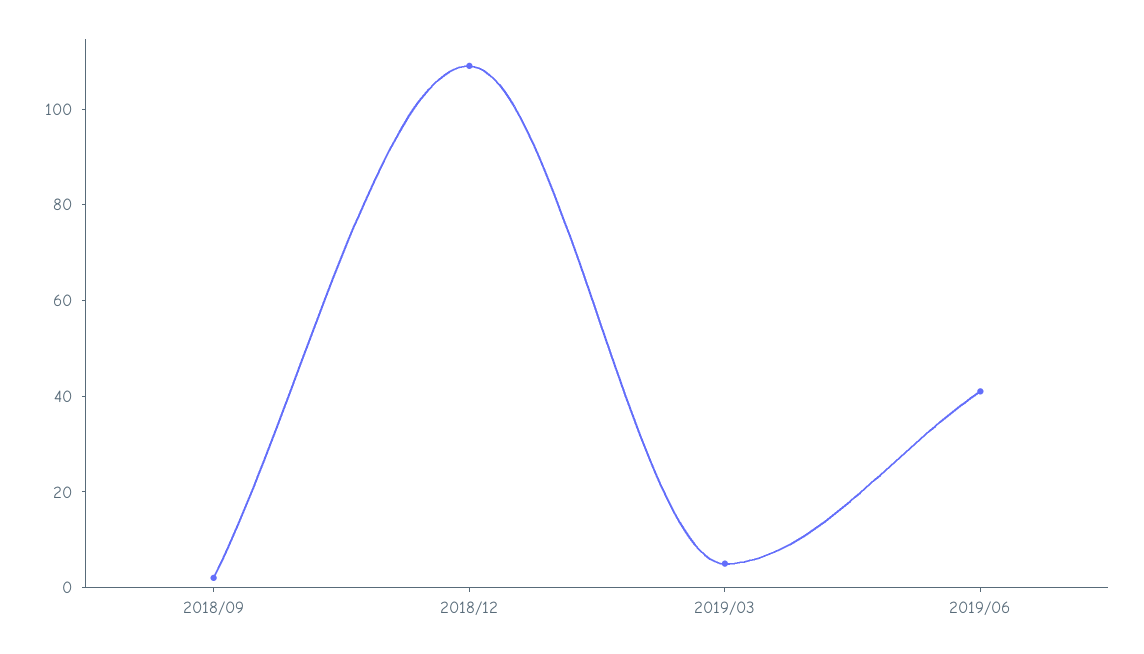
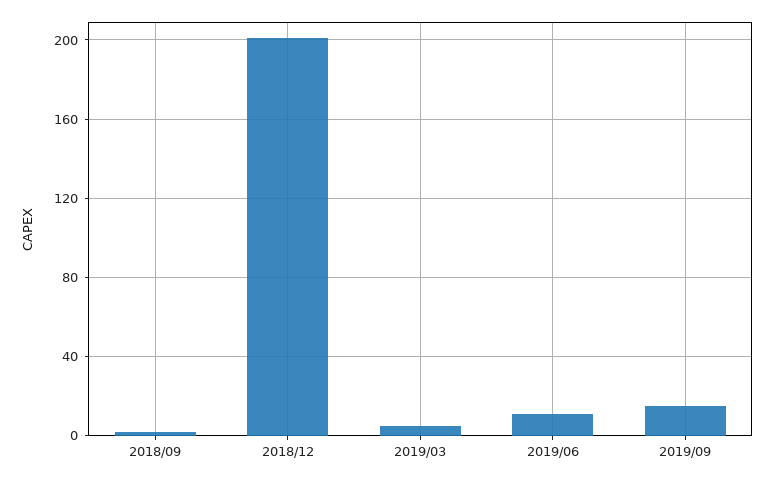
2018/12: 110 -> 200
2019/06: 40 -> 10
2019/09: none -> 15

